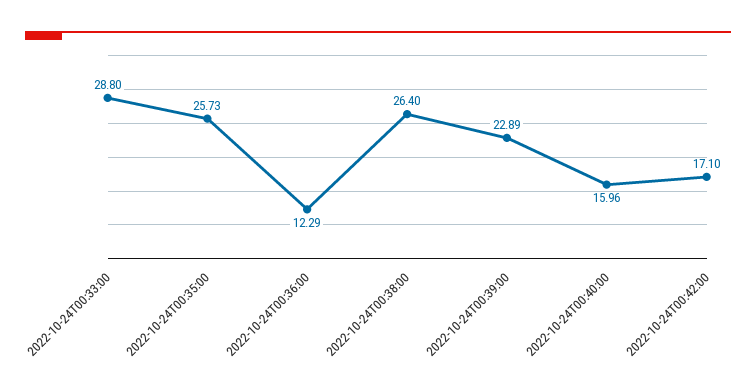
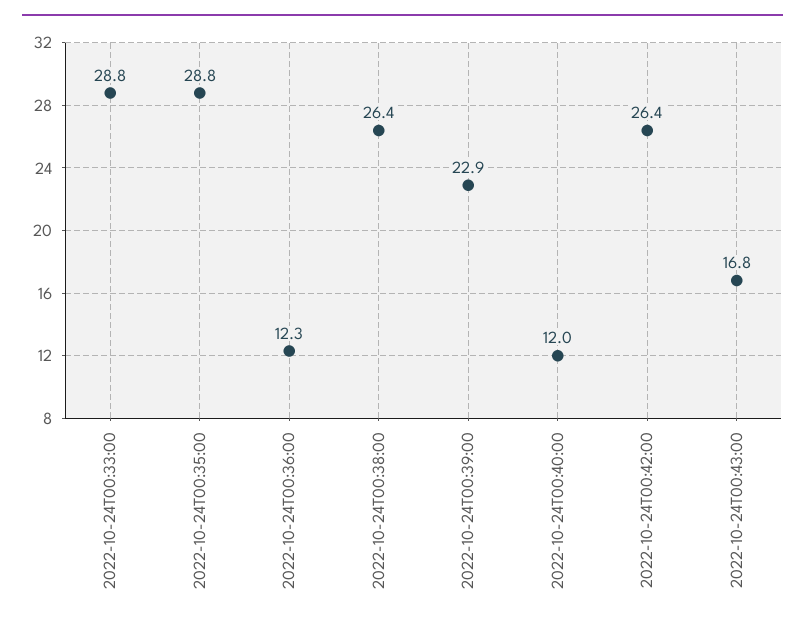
2022-10-24T00:35:00: 25.73 -> 28.8
2022-10-24T00:40:00: 15.96 -> 12
2022-10-24T00:42:00: 17.1 -> 26.4
2022-10-24T00:43:00: none -> 16.8

